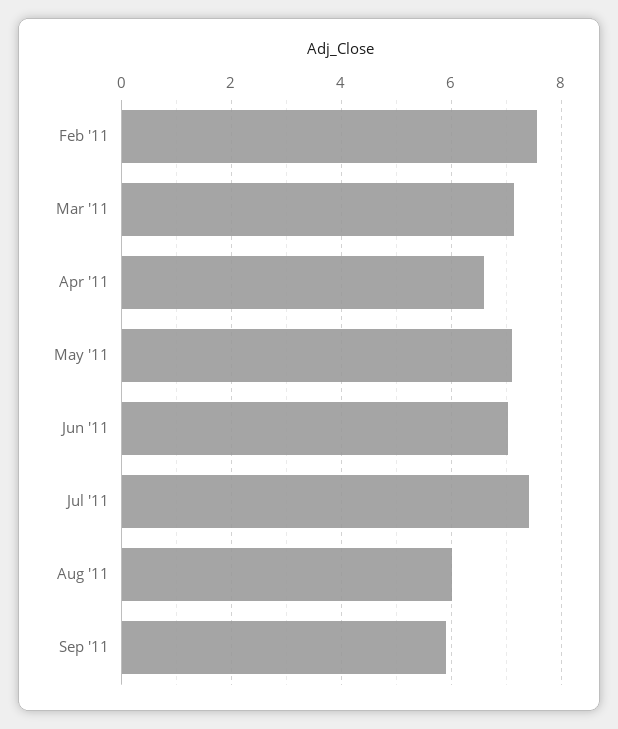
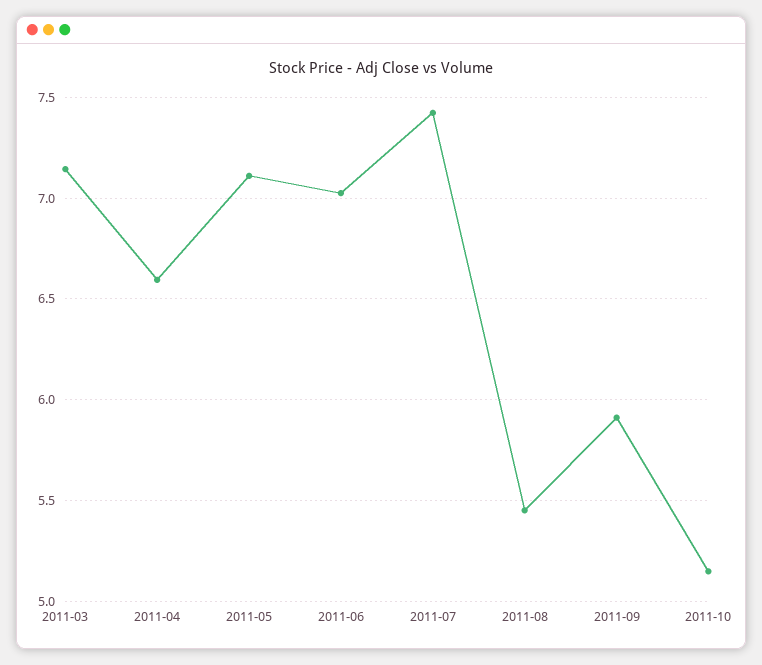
Feb '11: 7.6 -> none
Aug '11: 6 -> 5.45
2011-10: none -> 5.15

